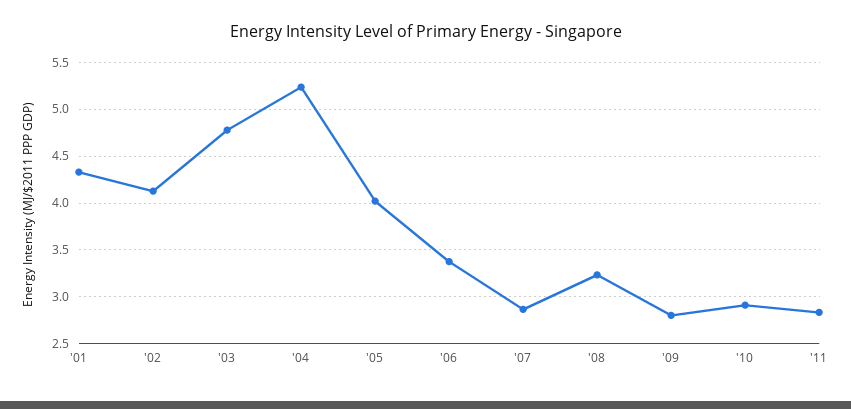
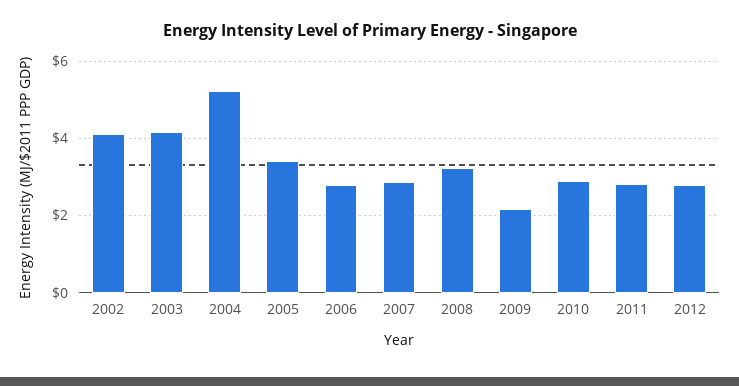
'01: 4.3 -> none
'03: 4.8 -> 4.2
'05: 4 -> 3.4
'06: 3.4 -> 2.8
'09: 2.8 -> 2.2
2012: none -> 2.8

